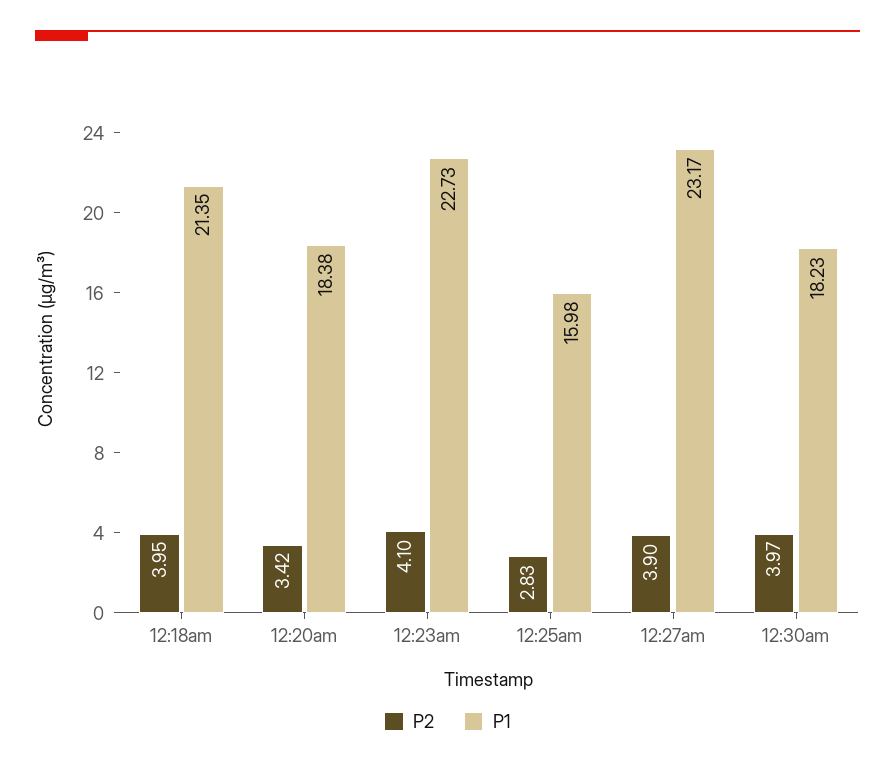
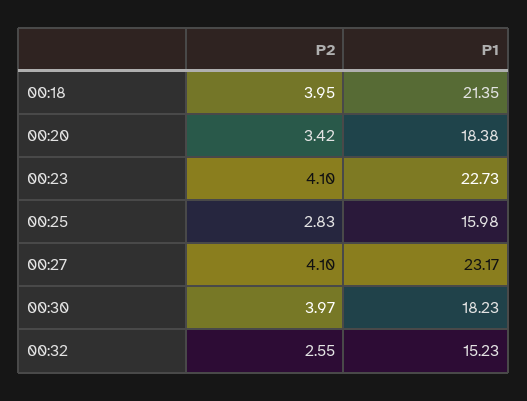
P2, 12:27am: 3.9 -> 4.1
P2, 00:32: none -> 2.55
P1, 00:32: none -> 15.23

